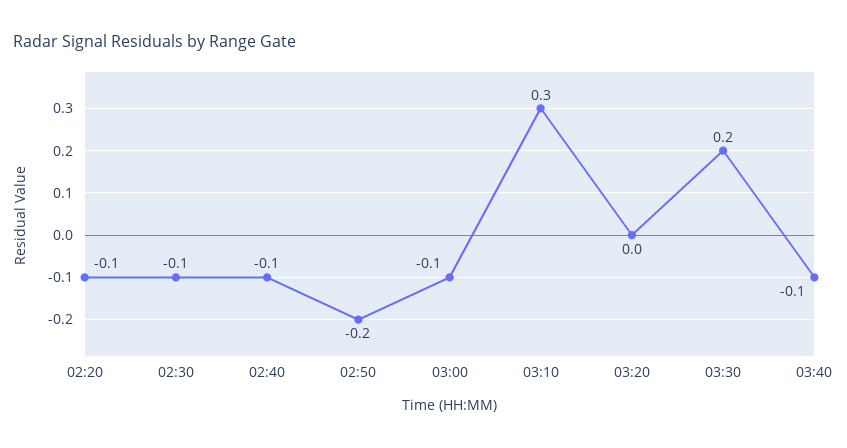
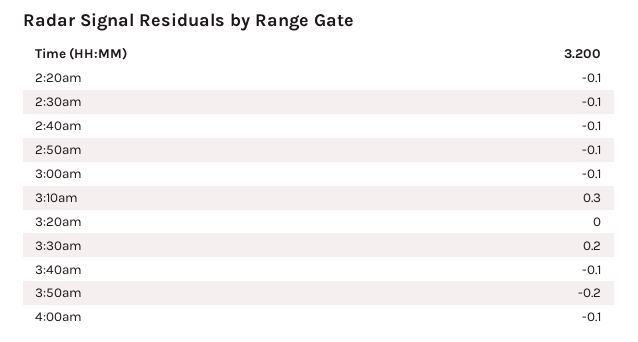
02:50: -0.2 -> -0.1
3:50am: none -> -0.2
4:00am: none -> -0.1

